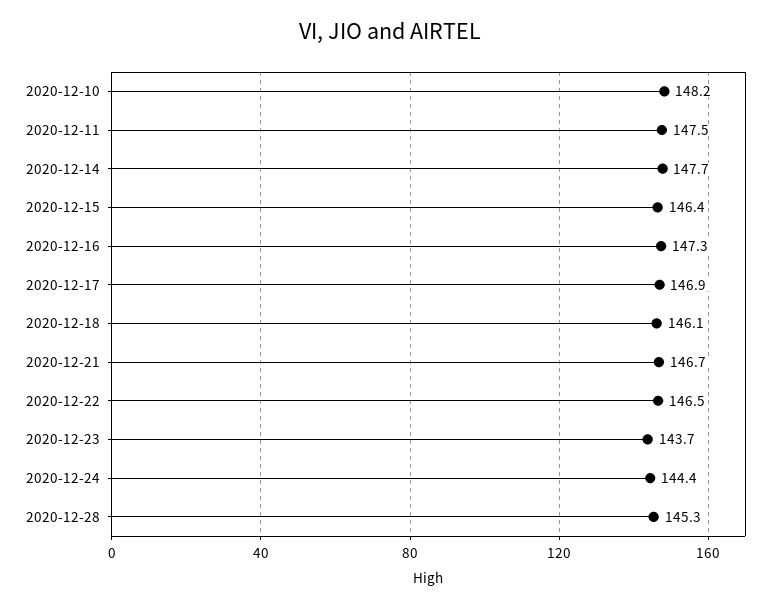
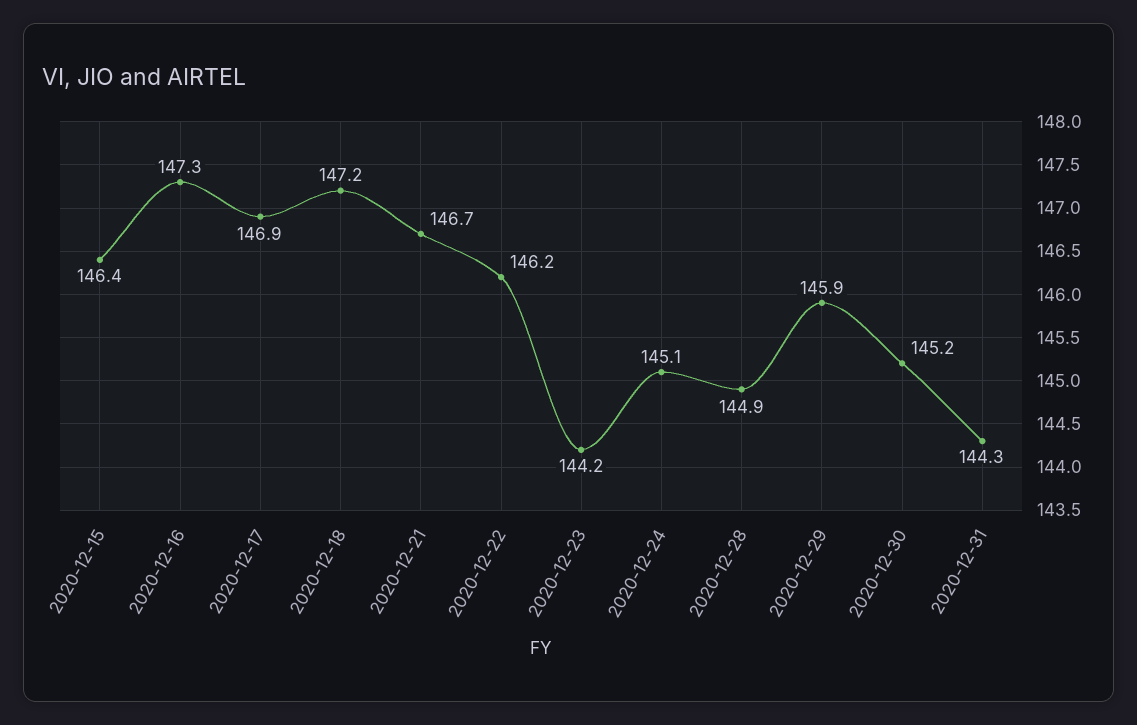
2020-12-10: 148.2 -> none
2020-12-11: 147.5 -> none
2020-12-14: 147.7 -> none
2020-12-18: 146.1 -> 147.2
2020-12-22: 146.5 -> 146.2
2020-12-23: 143.7 -> 144.2
2020-12-24: 144.4 -> 145.1
2020-12-28: 145.3 -> 144.9
2020-12-29: none -> 145.9
2020-12-30: none -> 145.2
2020-12-31: none -> 144.3

